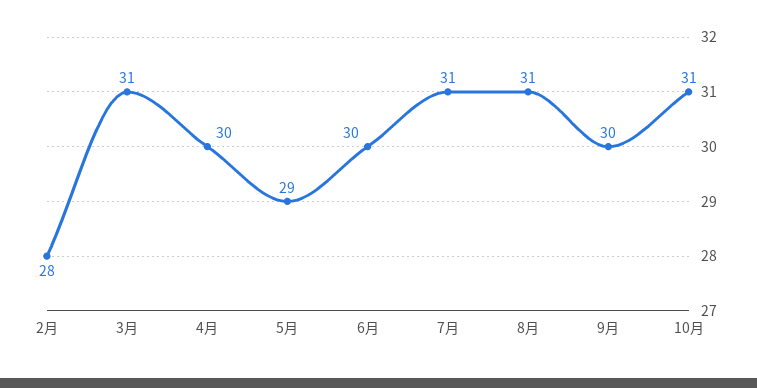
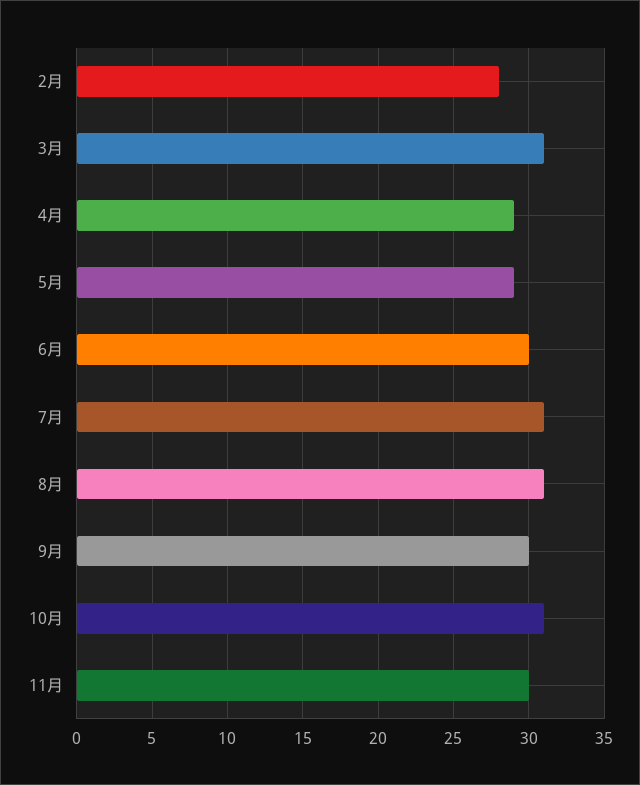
4月: 30 -> 29
11月: none -> 30

